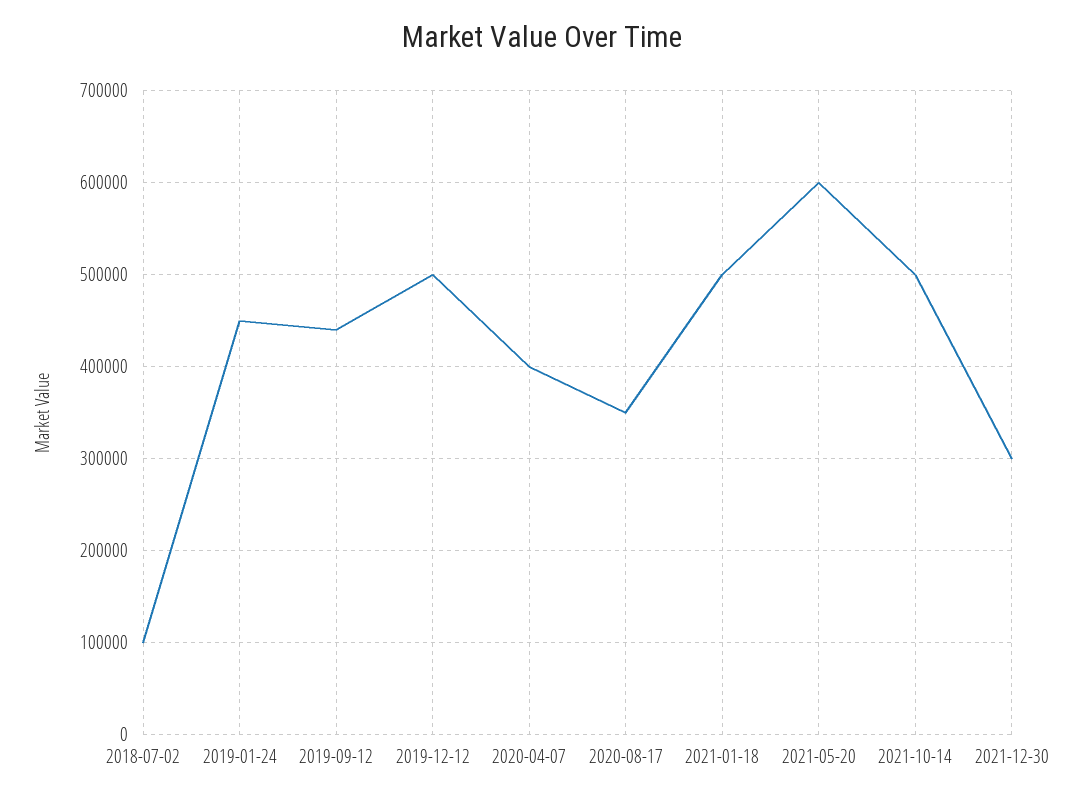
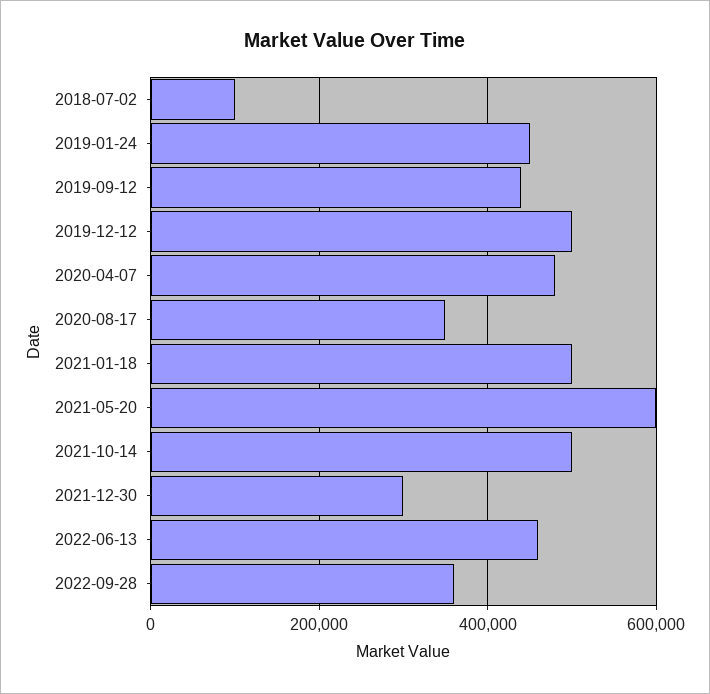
2020-04-07: 400000 -> 480000
2022-06-13: none -> 460000
2022-09-28: none -> 360000

